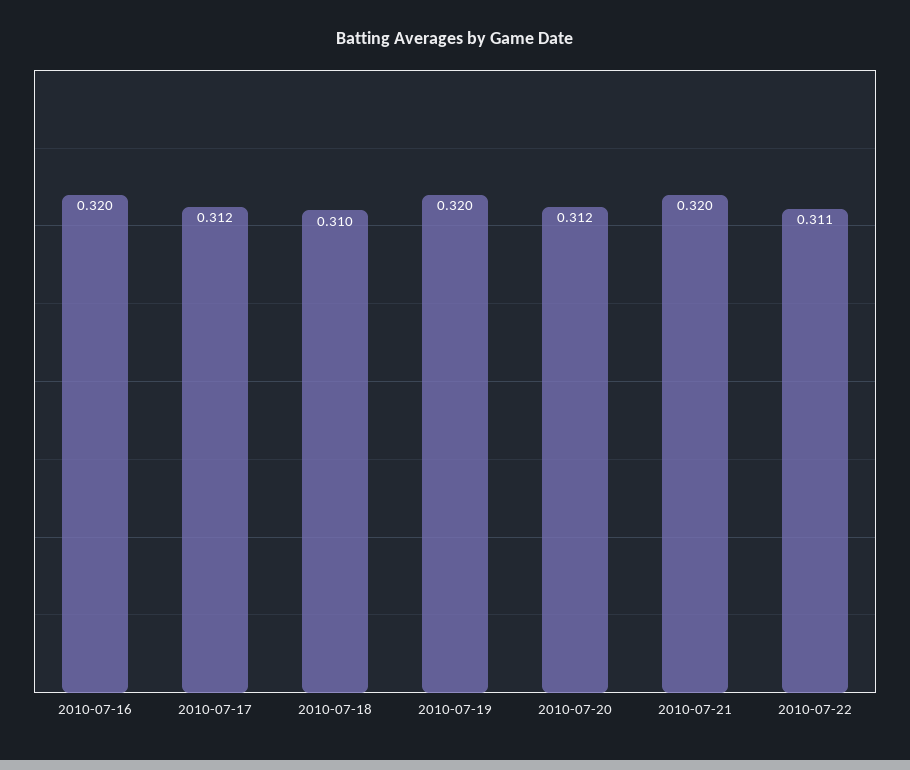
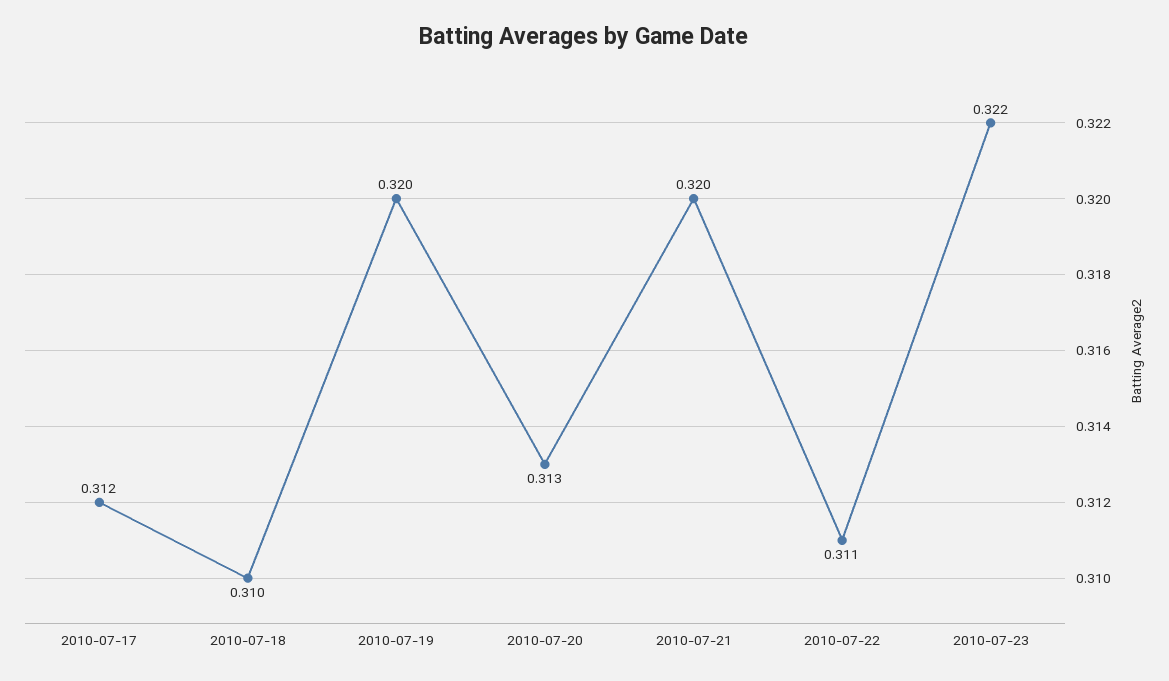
2010-07-16: 0.32 -> none
2010-07-20: 0.312 -> 0.313
2010-07-23: none -> 0.322

